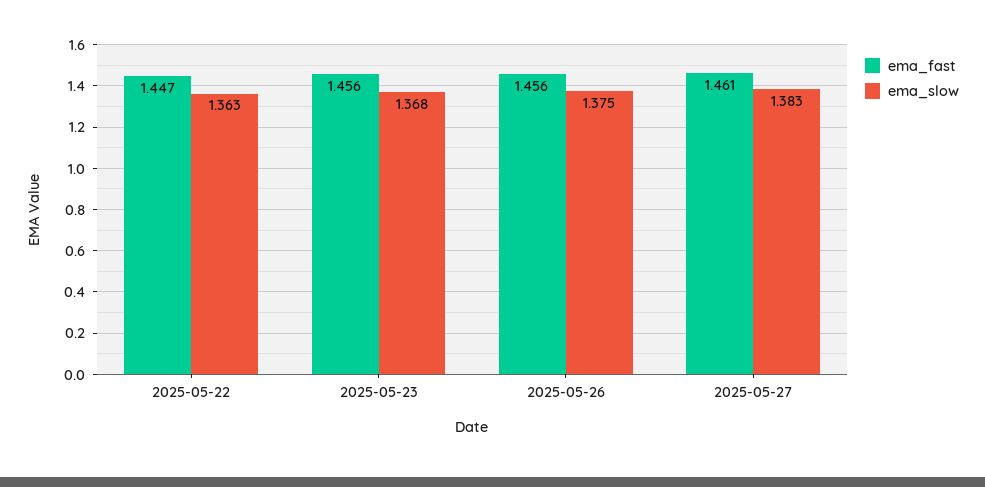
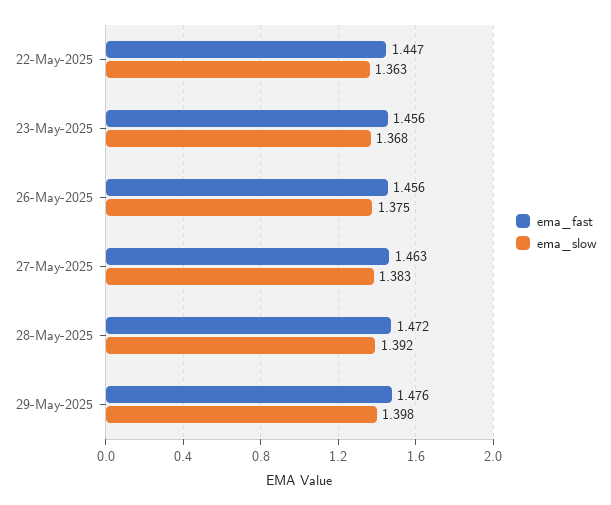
ema_fast, 2025-05-27: 1.461 -> 1.463
ema_fast, 28-May-2025: none -> 1.472
ema_slow, 28-May-2025: none -> 1.392
ema_fast, 29-May-2025: none -> 1.476
ema_slow, 29-May-2025: none -> 1.398

